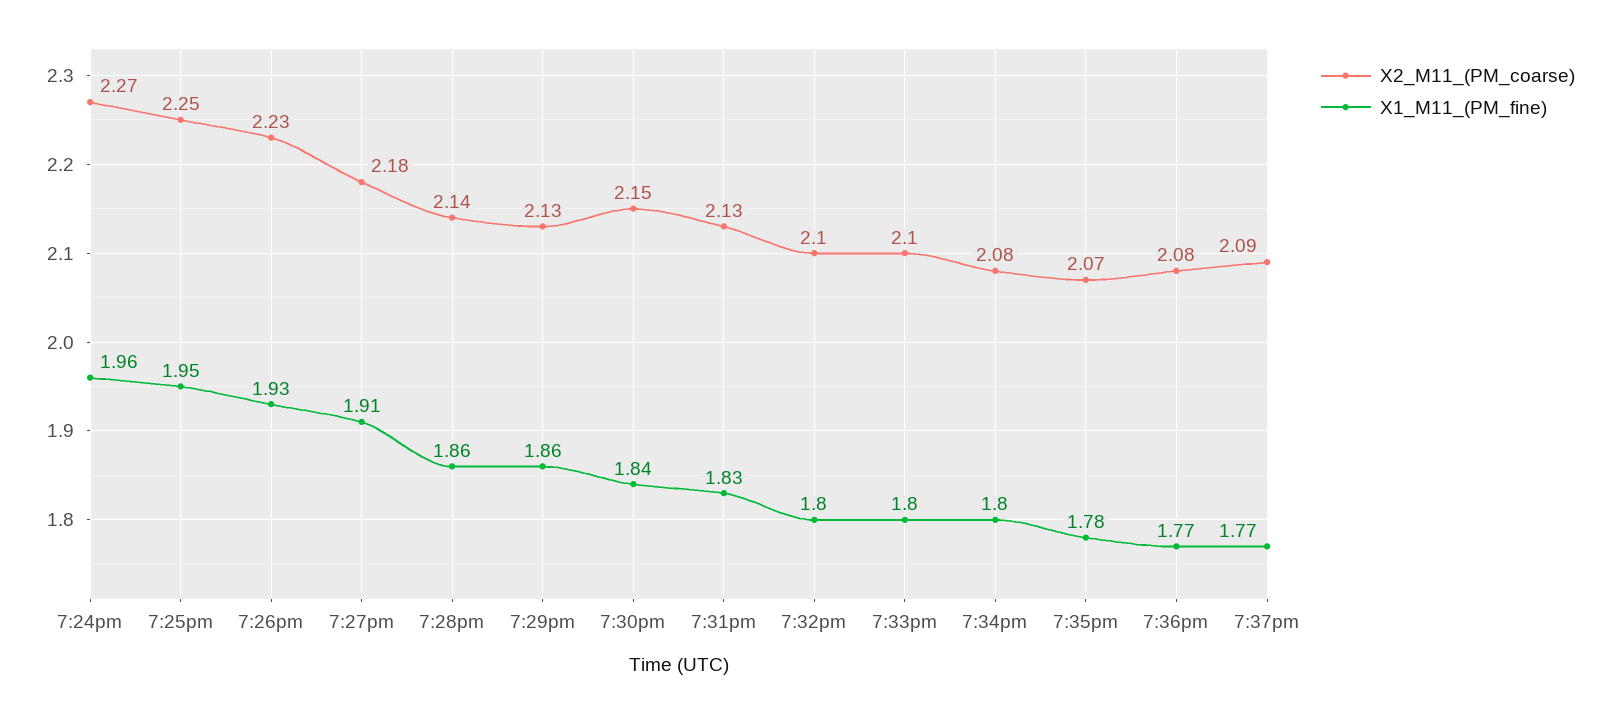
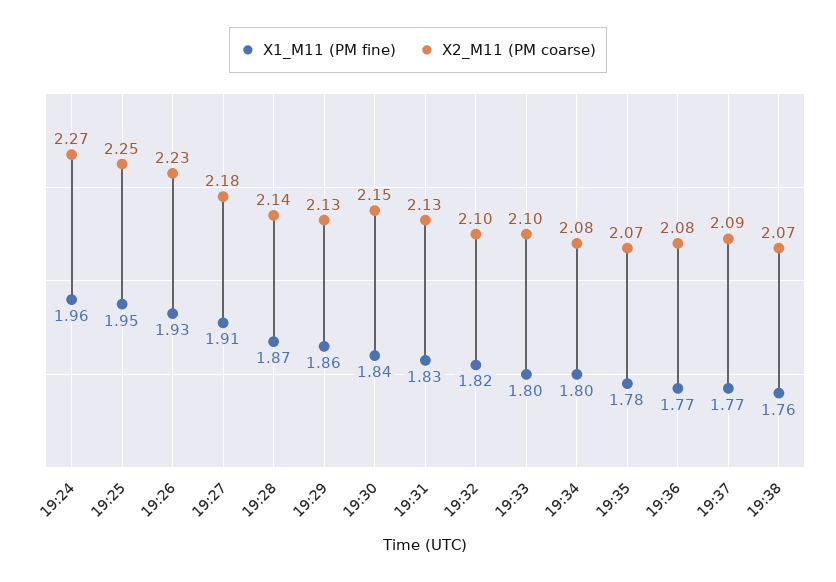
X1_M11_(PM_fine), 7:28pm: 1.86 -> 1.87
X1_M11_(PM_fine), 7:32pm: 1.8 -> 1.82
X1_M11_(PM_fine), 19:38: none -> 1.76
X2_M11_(PM_coarse), 19:38: none -> 2.07

